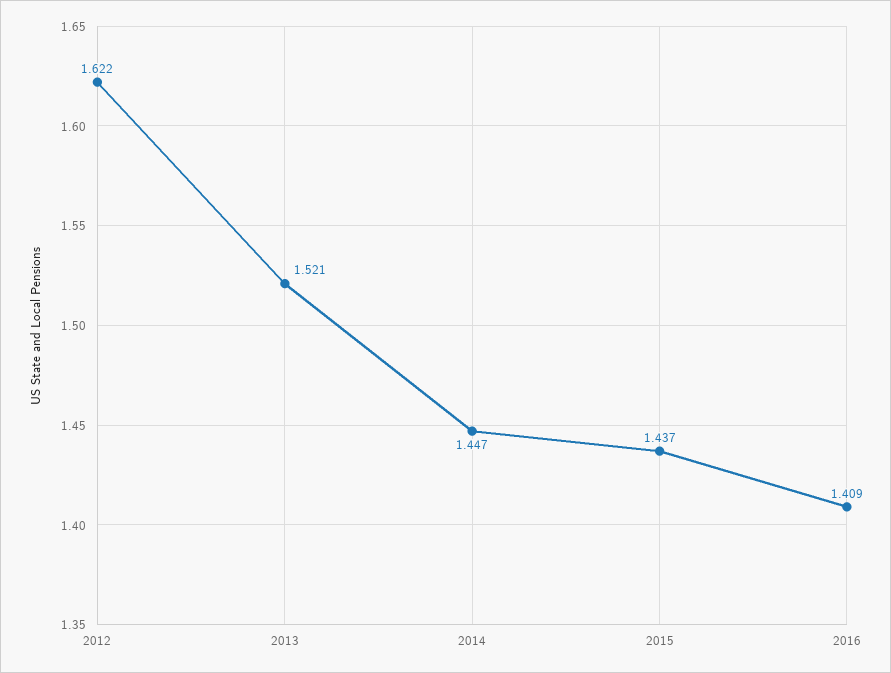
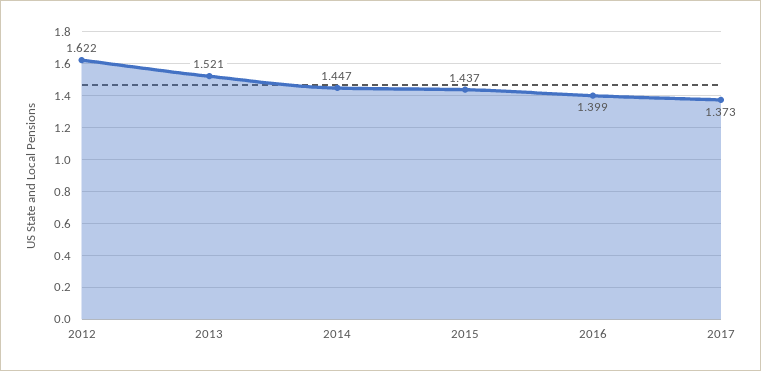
2016: 1.409 -> 1.399
2017: none -> 1.373

